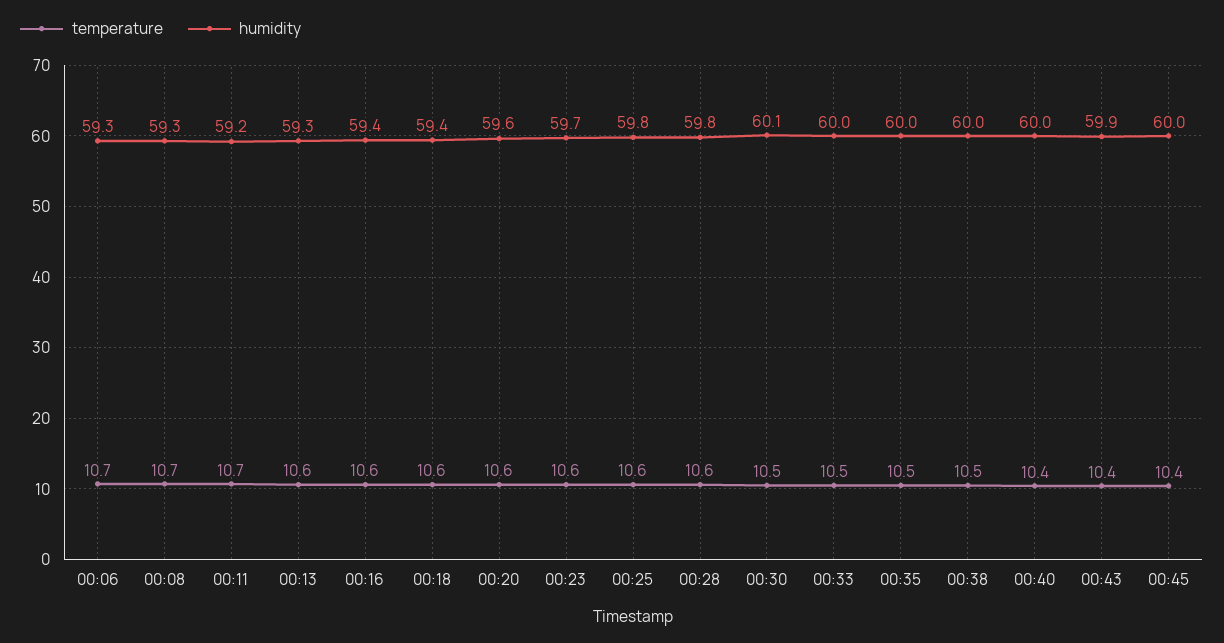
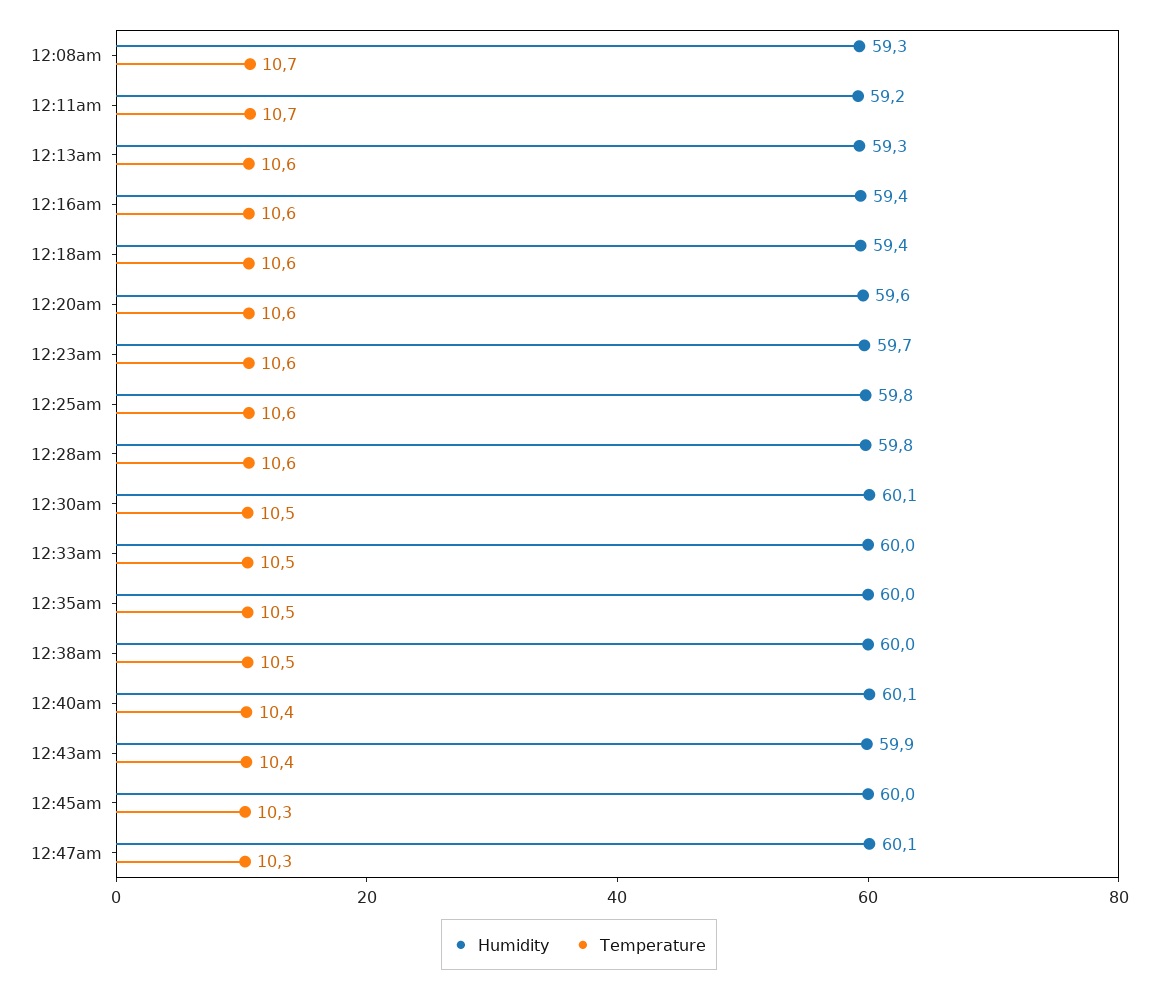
temperature, 00:06: 10.7 -> none
humidity, 00:06: 59.3 -> none
humidity, 00:40: 60 -> 60.1
temperature, 00:45: 10.4 -> 10.3
humidity, 12:47am: none -> 60.1
temperature, 12:47am: none -> 10.3

